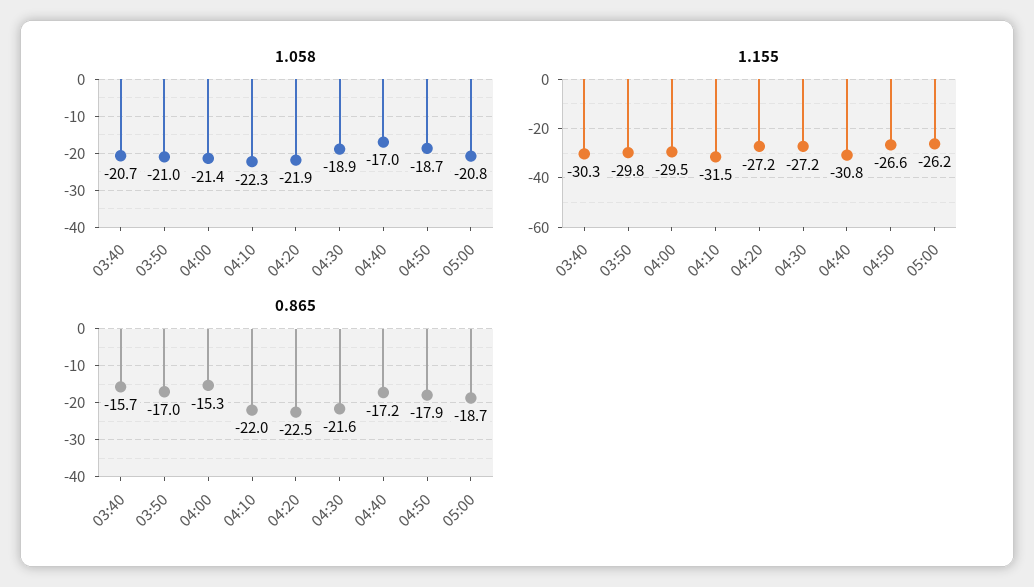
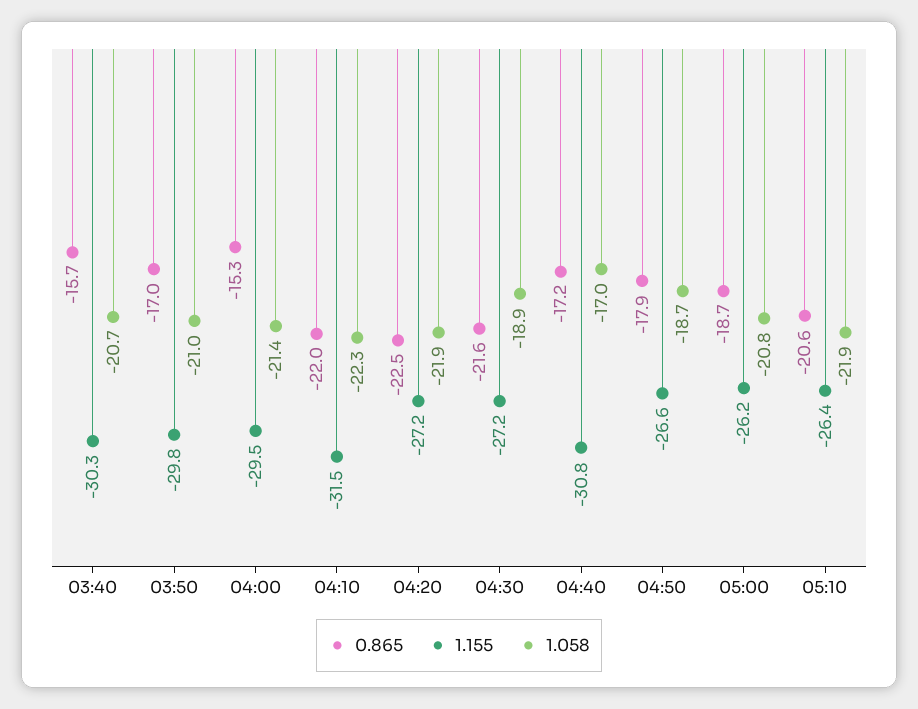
0.865, 05:10: none -> -20.6
1.155, 05:10: none -> -26.4
1.058, 05:10: none -> -21.9

